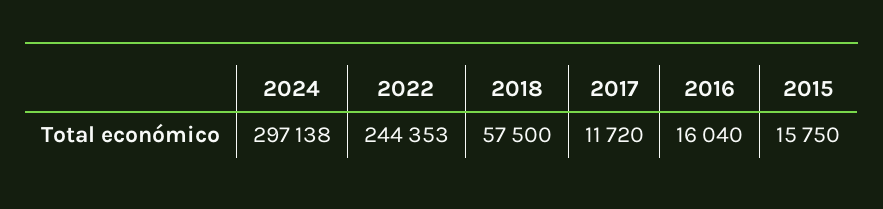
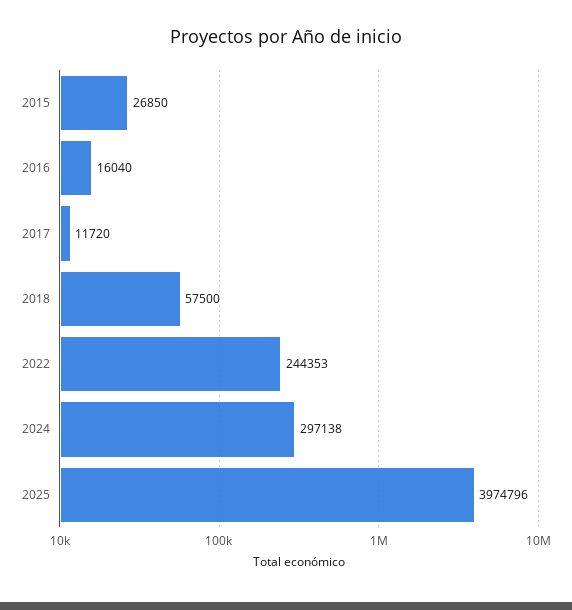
2015: 15750 -> 26850
2025: none -> 3974796

